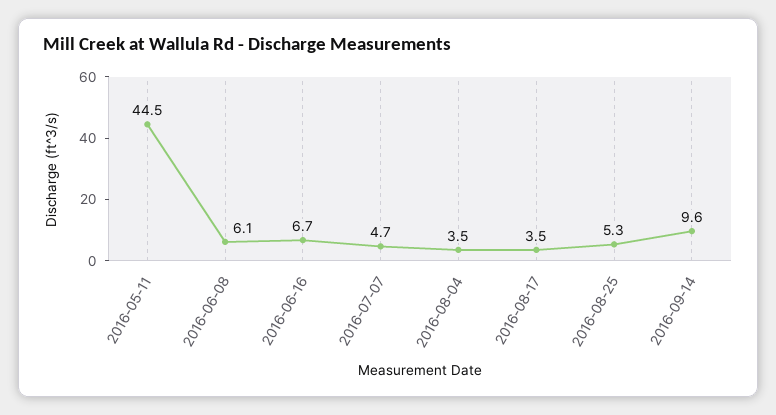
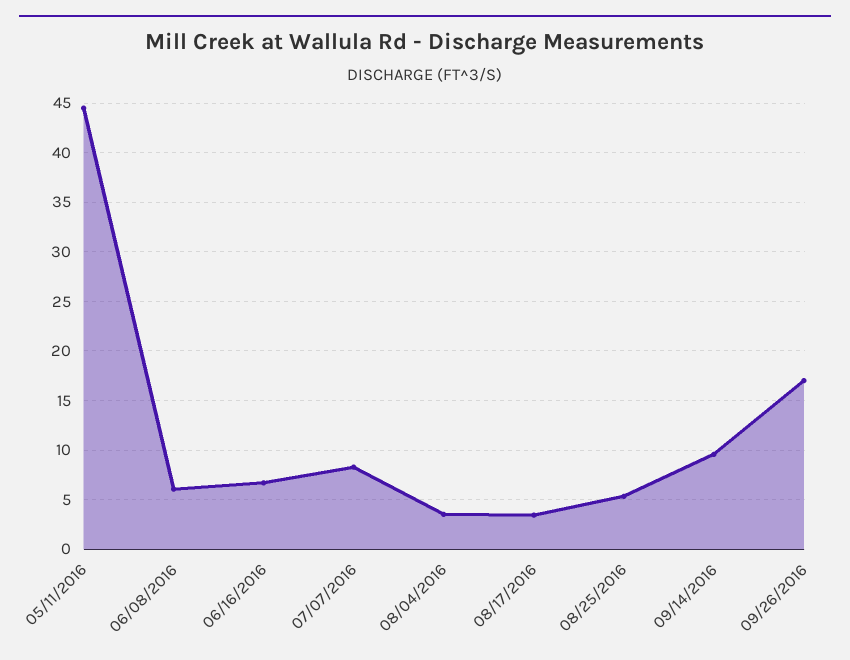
2016-07-07: 4.7 -> 8
09/26/2016: none -> 17

